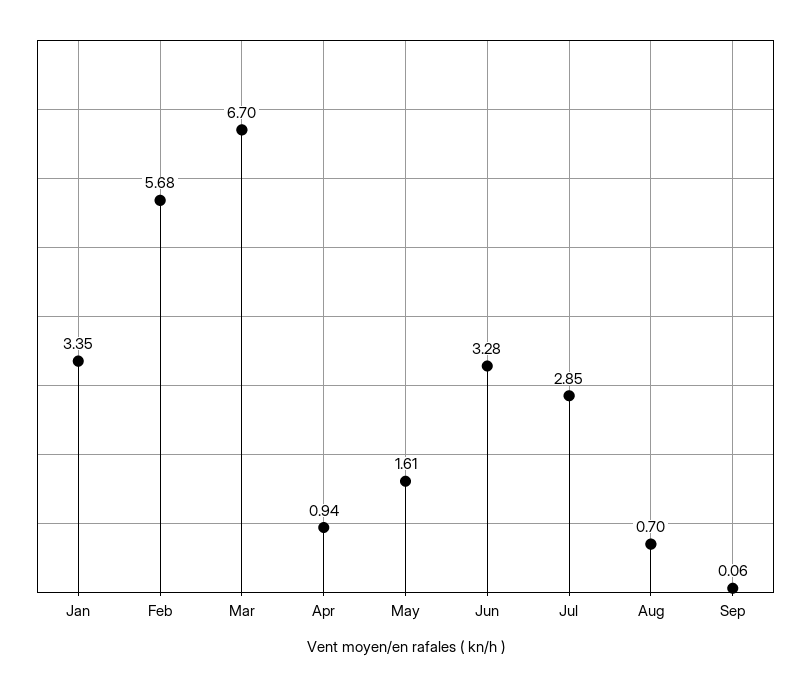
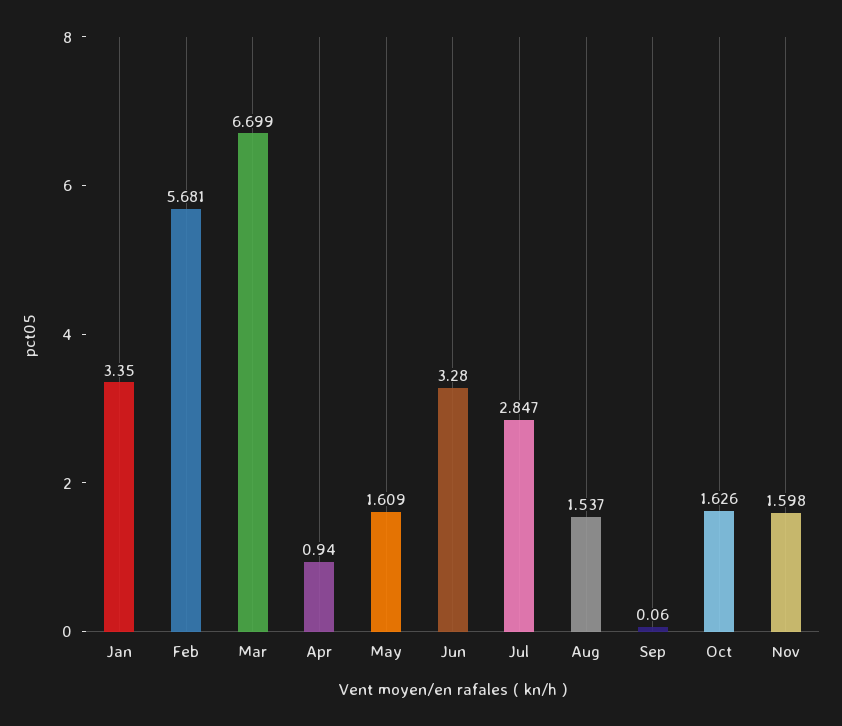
Aug: 0.7 -> 1.537
Oct: none -> 1.626
Nov: none -> 1.598

